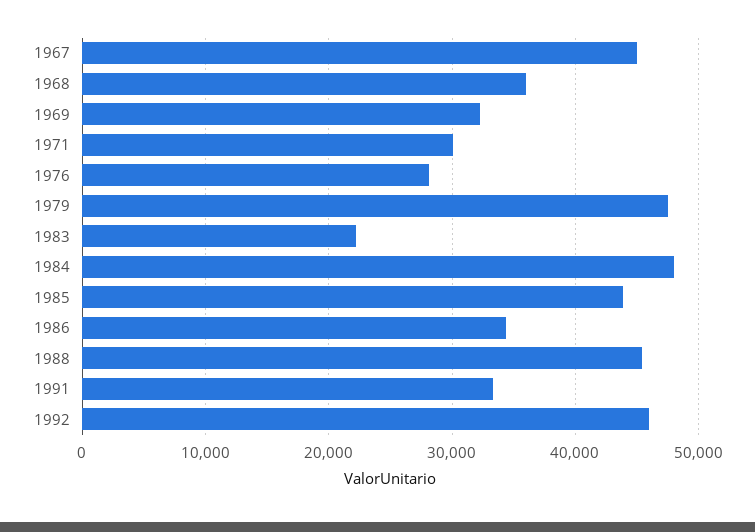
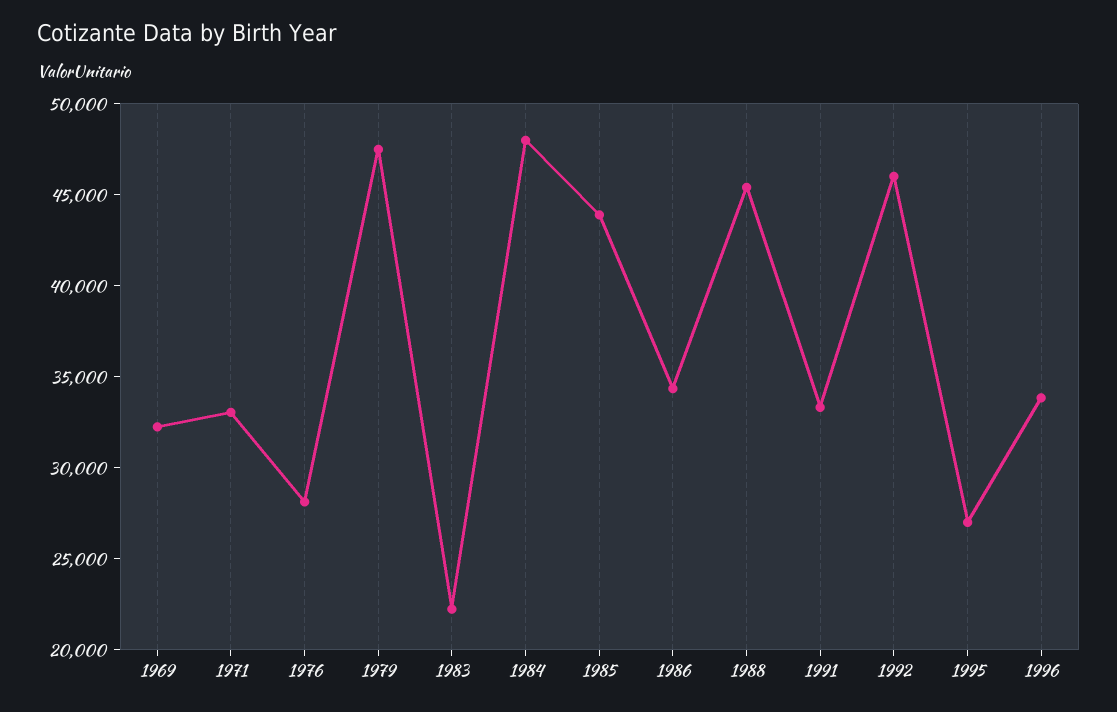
1967: 45000 -> none
1968: 36000 -> none
1971: 30000 -> 33000
1995: none -> 27000
1996: none -> 34000

